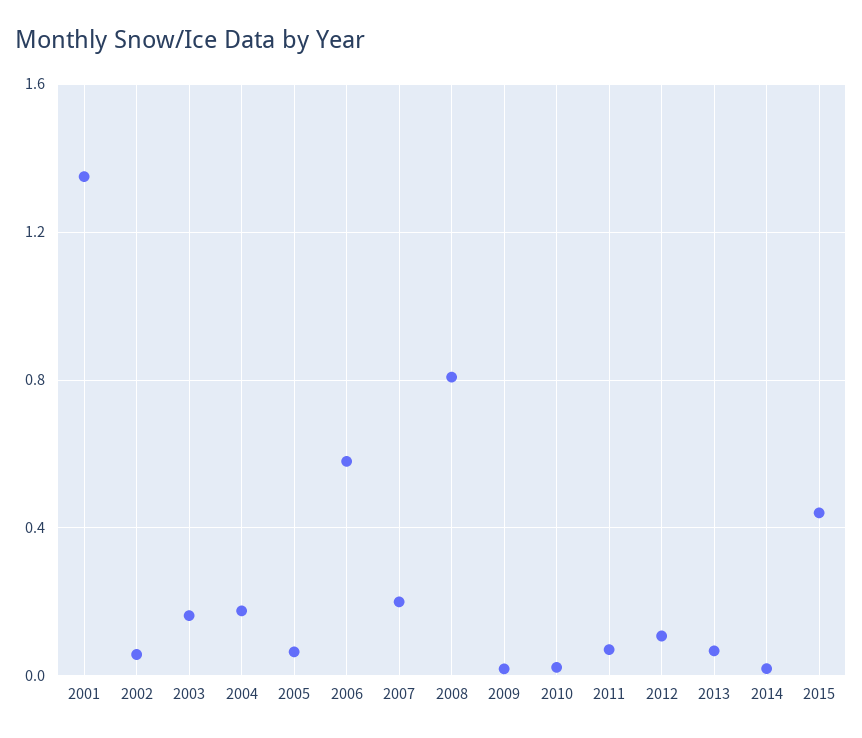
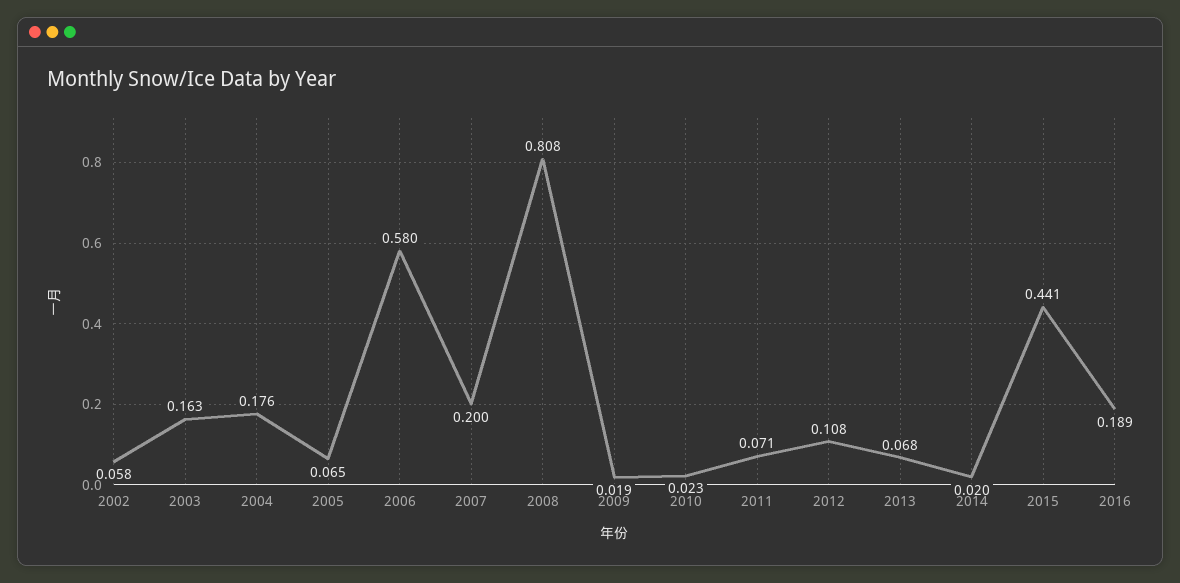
2001: 1.35 -> none
2016: none -> 0.189

